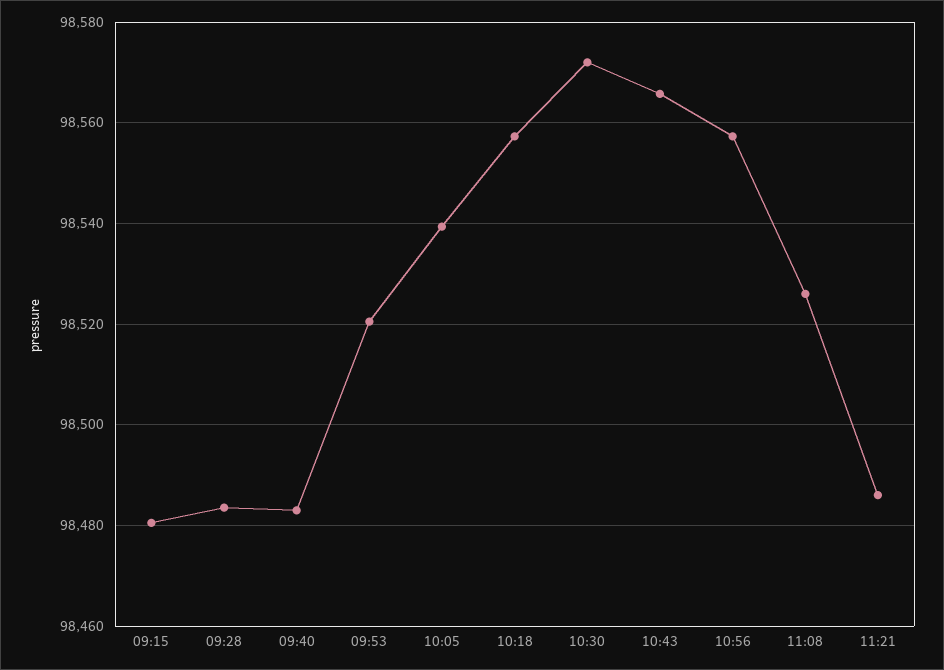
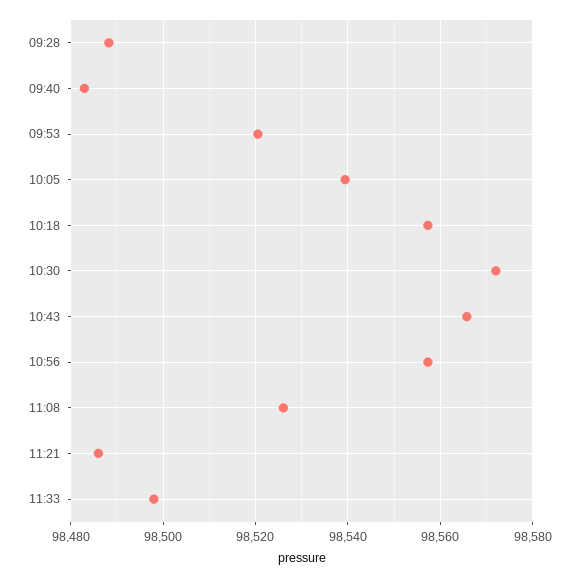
09:15: 98480 -> none
09:28: 98484 -> 98488
11:33: none -> 98498

